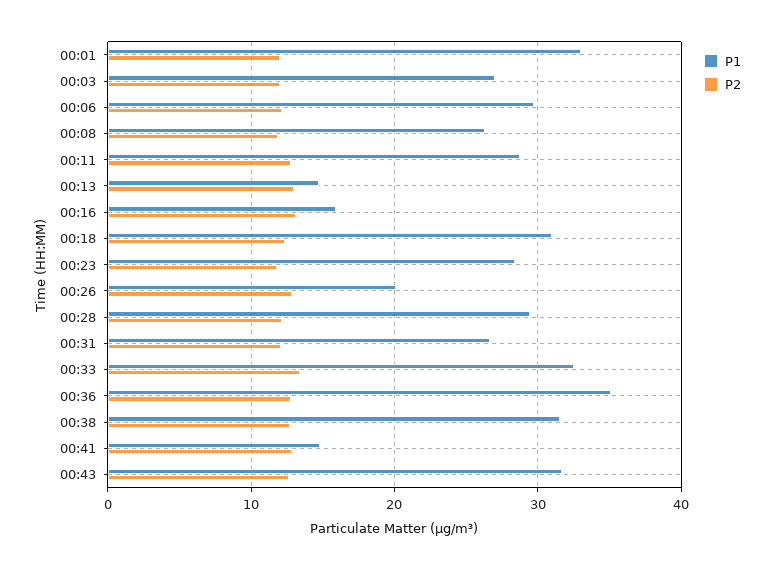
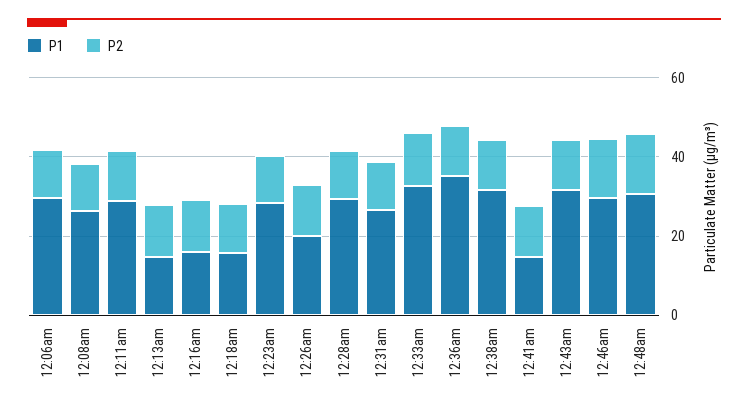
P1, 00:01: 33 -> none
P2, 00:01: 12 -> none
P1, 00:03: 27 -> none
P2, 00:03: 12 -> none
P1, 00:18: 31 -> 15
P1, 12:46am: none -> 30
P2, 12:46am: none -> 15
P1, 12:48am: none -> 30
P2, 12:48am: none -> 15

